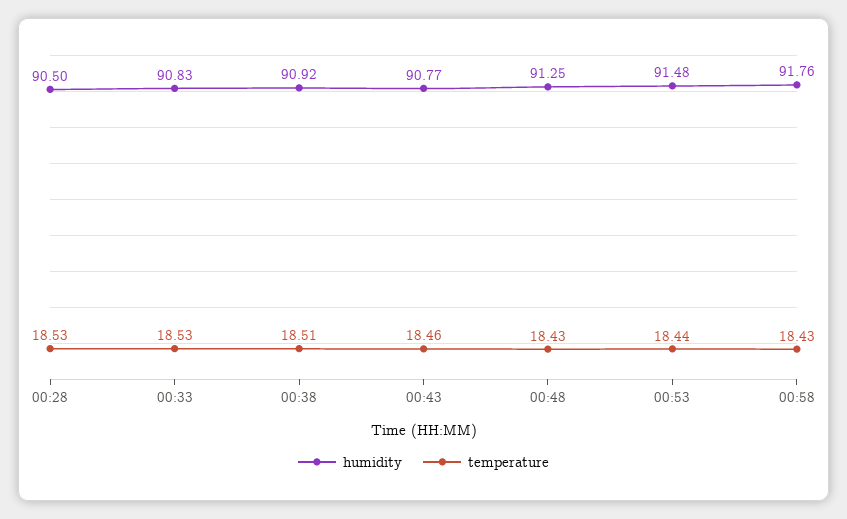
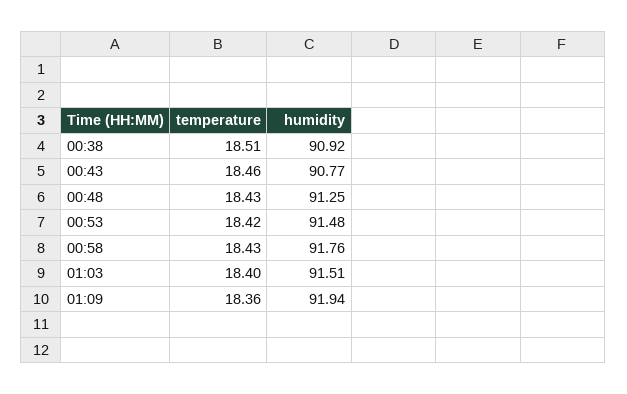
humidity, 00:28: 90.5 -> none
temperature, 00:28: 18.53 -> none
humidity, 00:33: 90.83 -> none
temperature, 00:33: 18.53 -> none
temperature, 00:53: 18.44 -> 18.42
temperature, 01:03: none -> 18.4
humidity, 01:03: none -> 91.51
temperature, 01:09: none -> 18.36
humidity, 01:09: none -> 91.94

